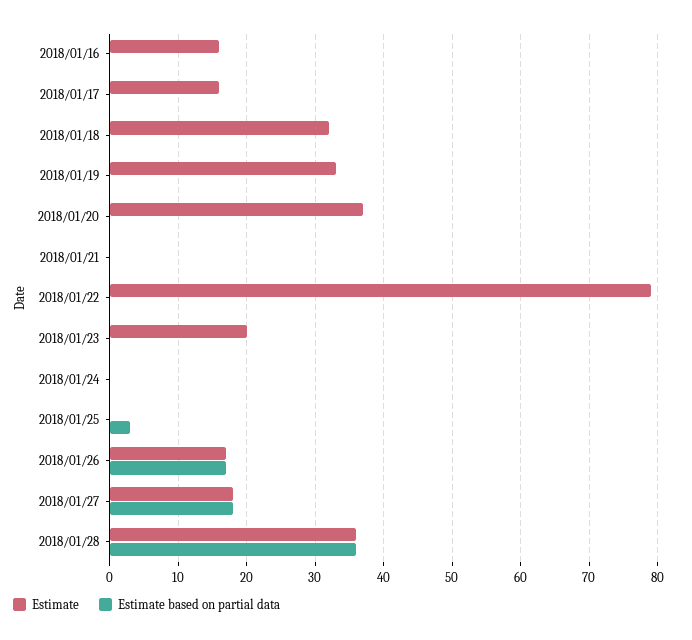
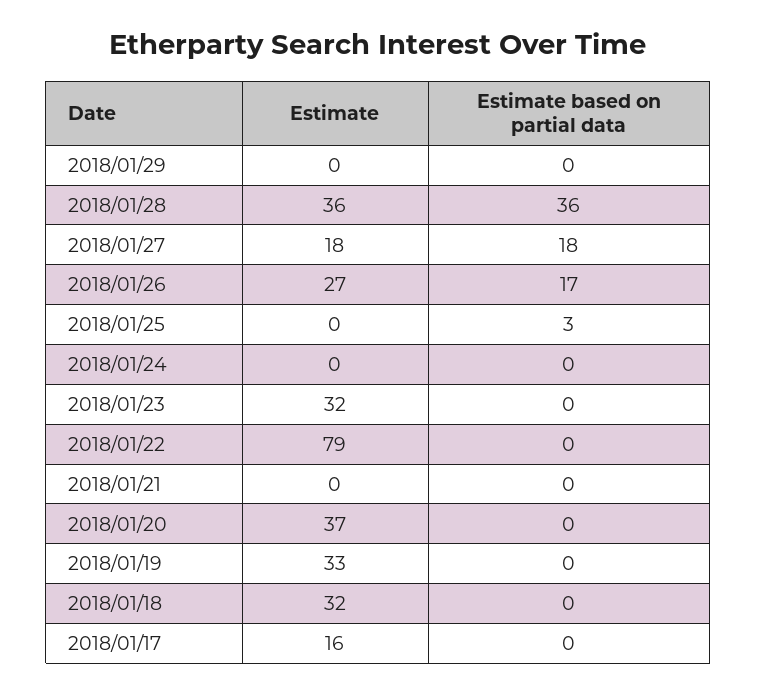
Estimate, 2018/01/16: 16 -> none
Estimate based on partial data, 2018/01/16: 0 -> none
Estimate, 2018/01/23: 20 -> 32
Estimate, 2018/01/26: 17 -> 27
Estimate, 2018/01/29: none -> 0
Estimate based on partial data, 2018/01/29: none -> 0

